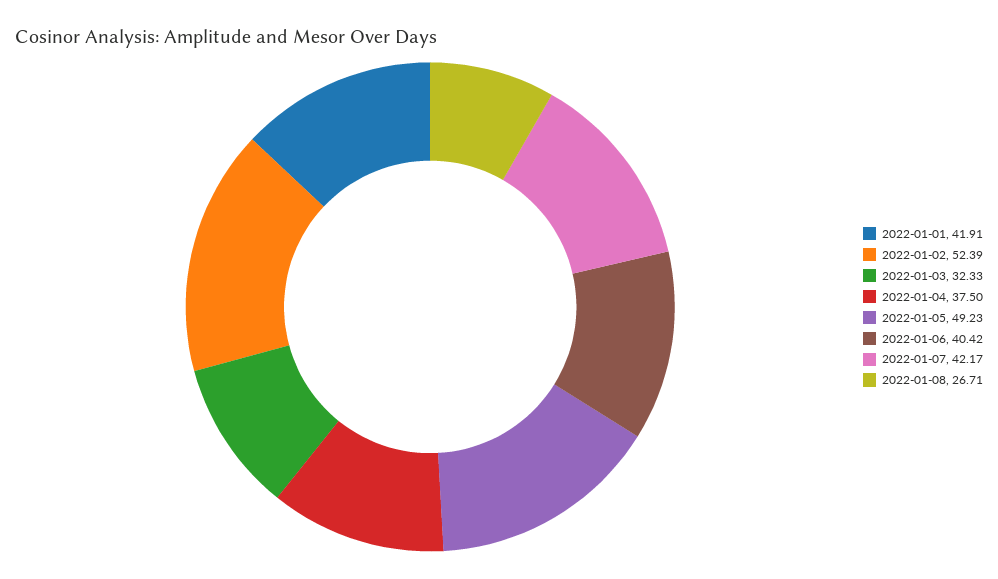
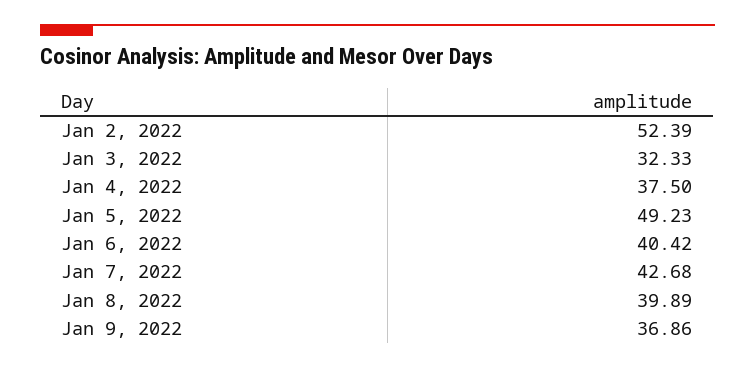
2022-01-01: 41.91 -> none
2022-01-07: 42.17 -> 42.68
2022-01-08: 26.71 -> 39.89
Jan 9, 2022: none -> 36.86

